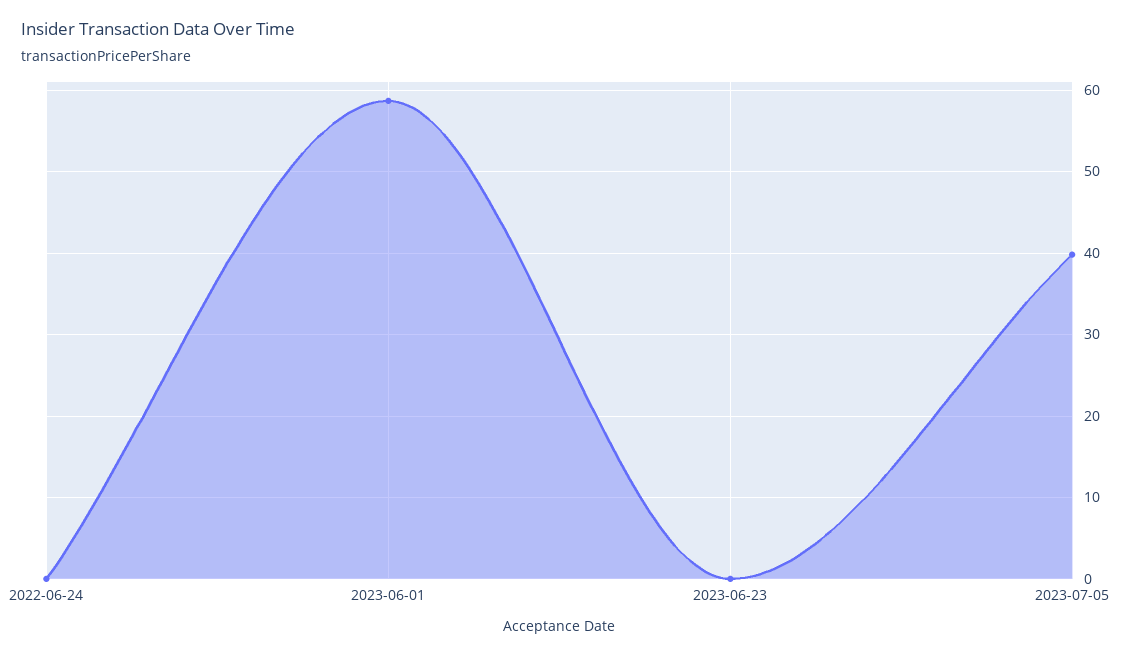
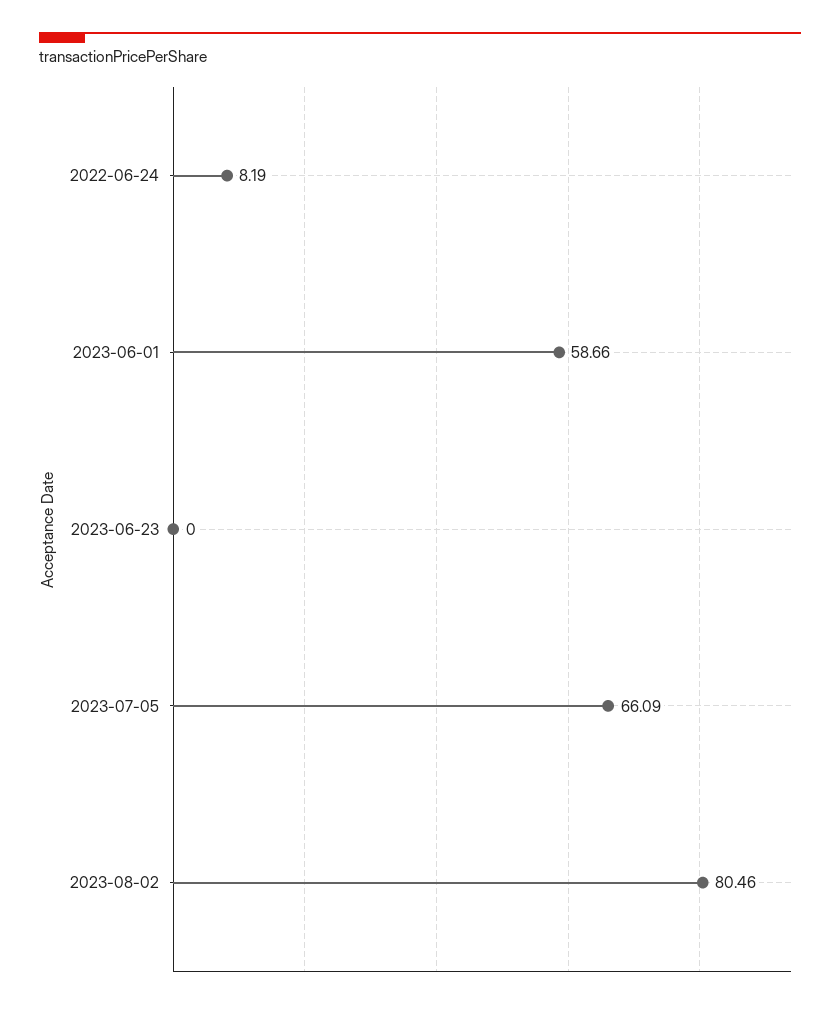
2022-06-24: 0 -> 8.19
2023-07-05: 40 -> 66.09
2023-08-02: none -> 80.46

